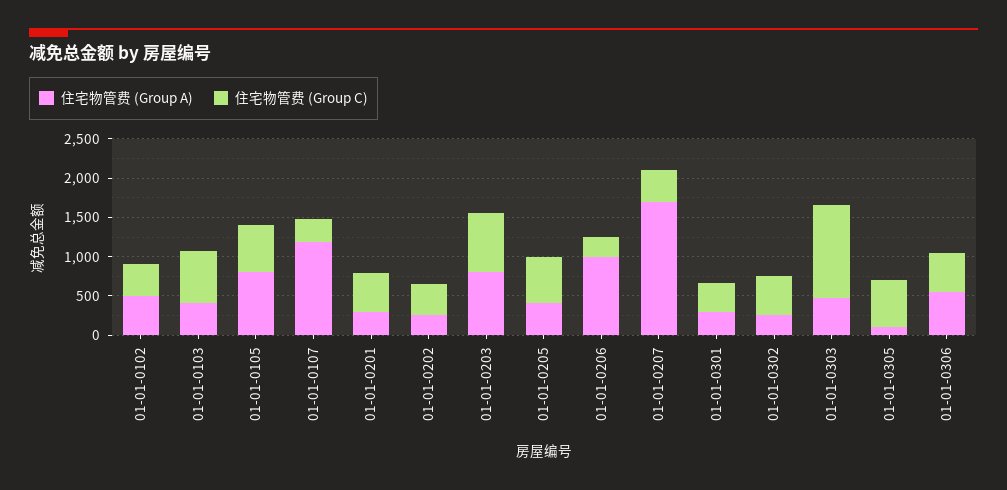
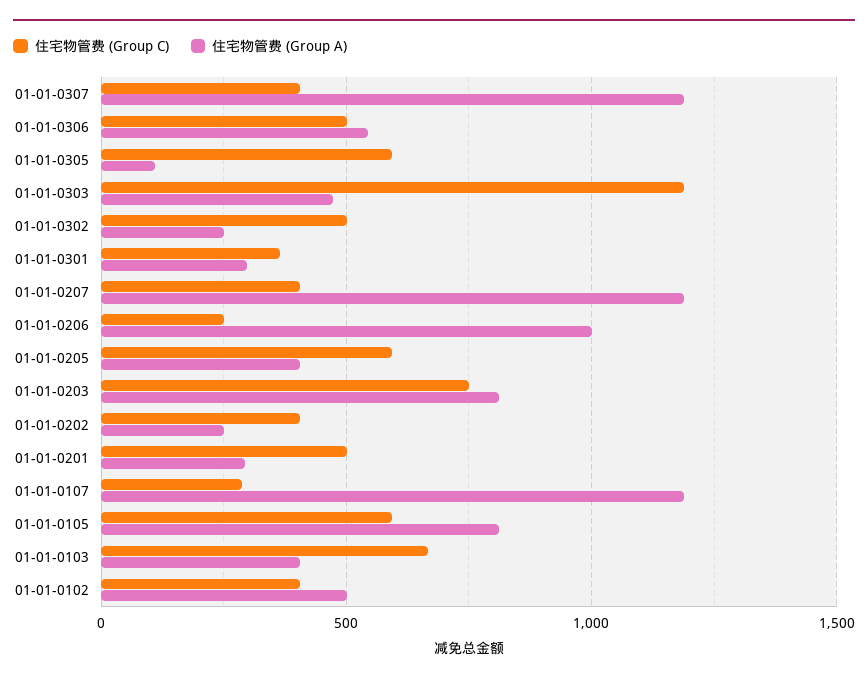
住宅物管费 (Group A), 01-01-0207: 1750 -> 1200
住宅物管费 (Group C), 01-01-0307: none -> 400
住宅物管费 (Group A), 01-01-0307: none -> 1200

